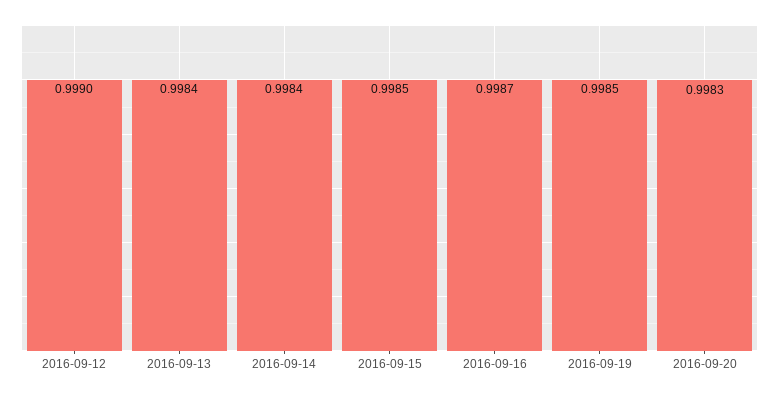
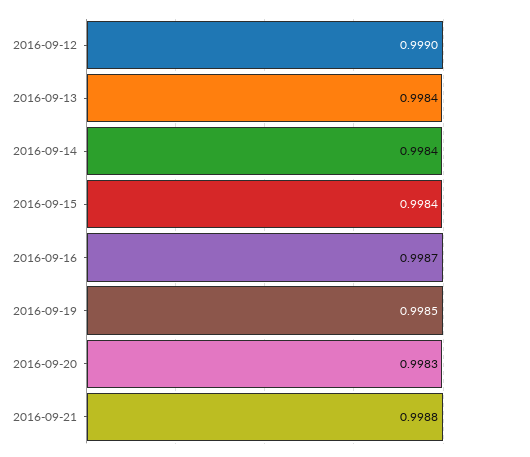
2016-09-15: 0.9985 -> 0.9984
2016-09-21: none -> 0.9988

